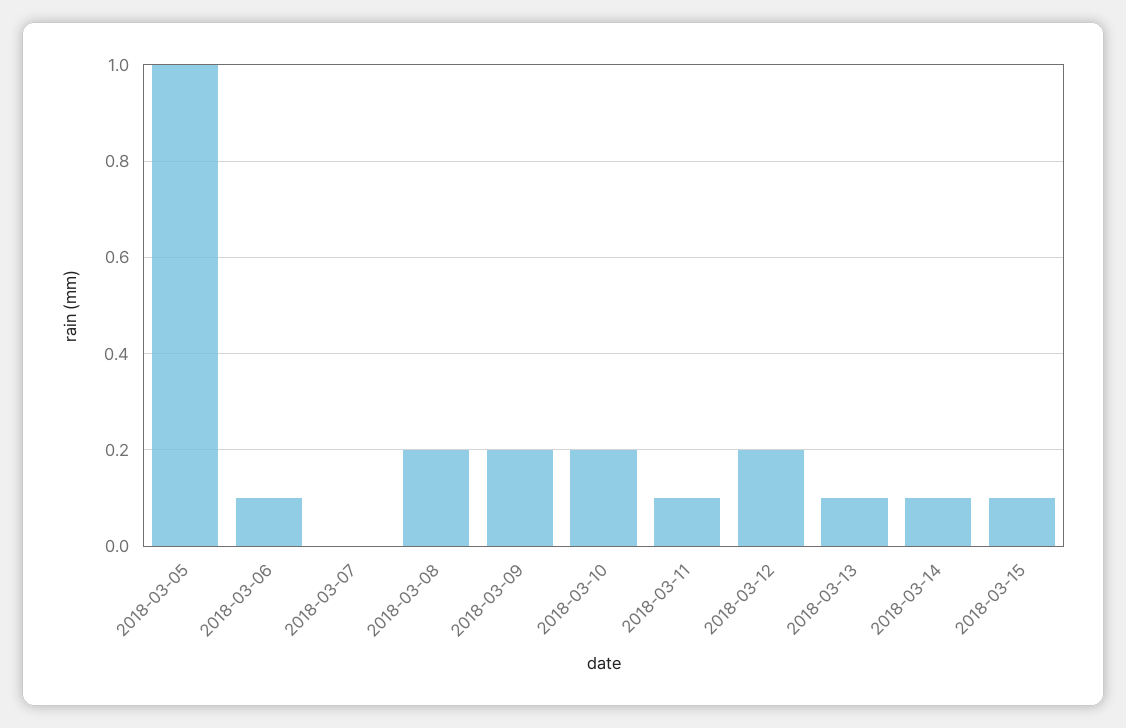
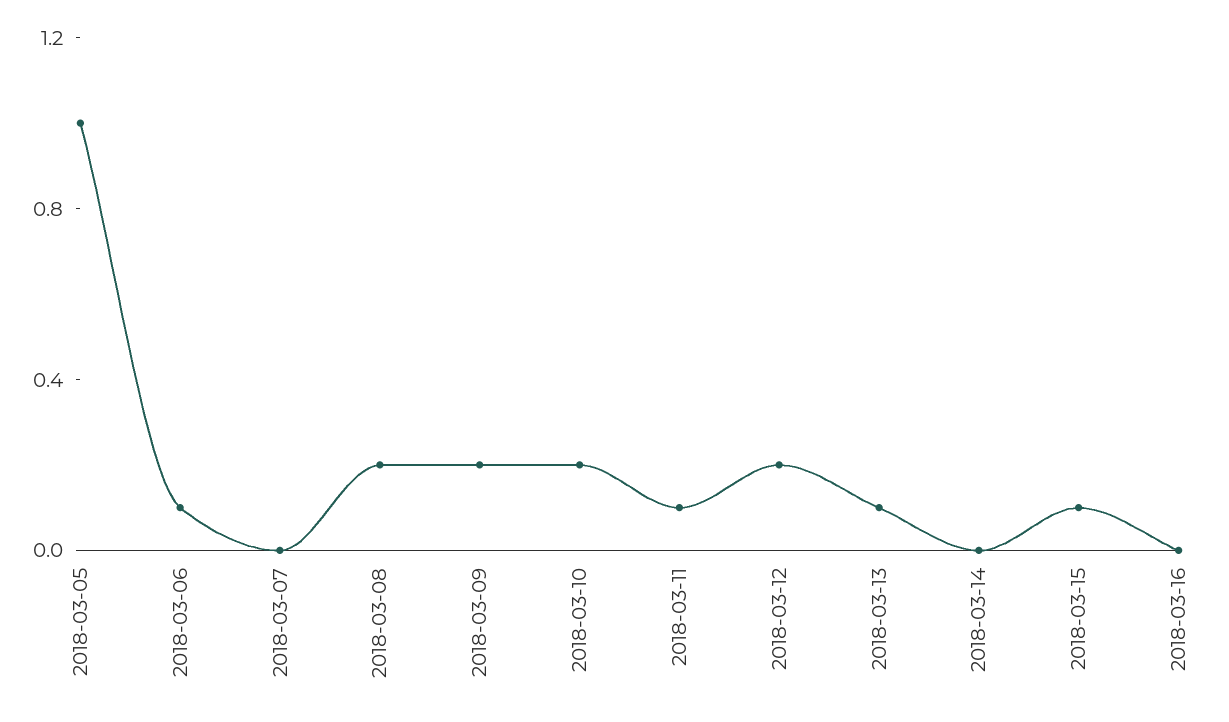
2018-03-14: 0.1 -> 0
2018-03-16: none -> 0

